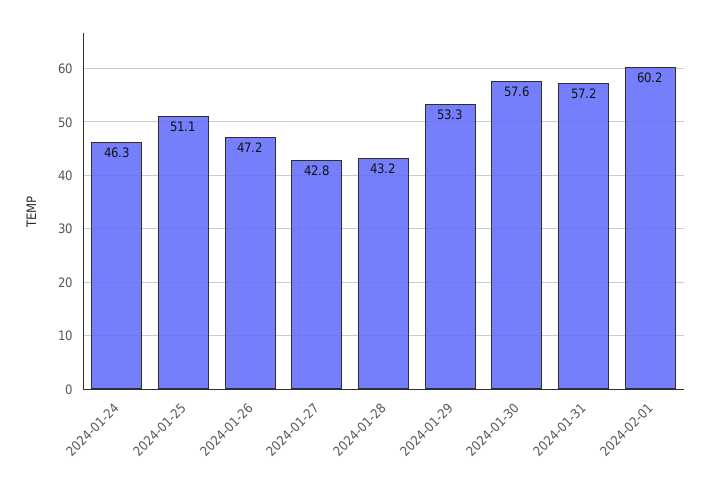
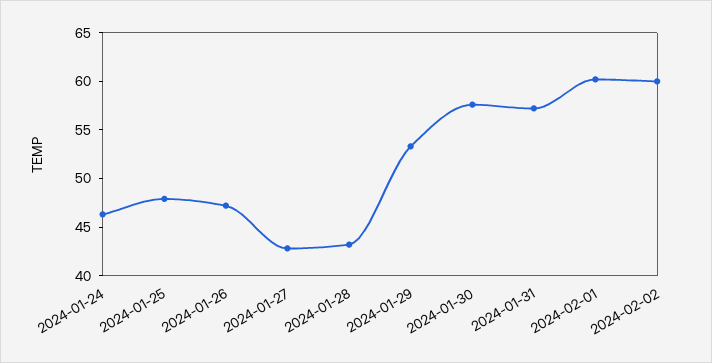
2024-01-25: 51.1 -> 48
2024-02-02: none -> 60

